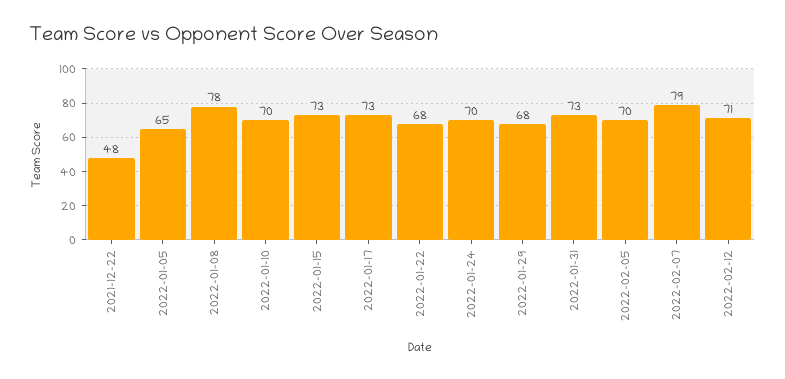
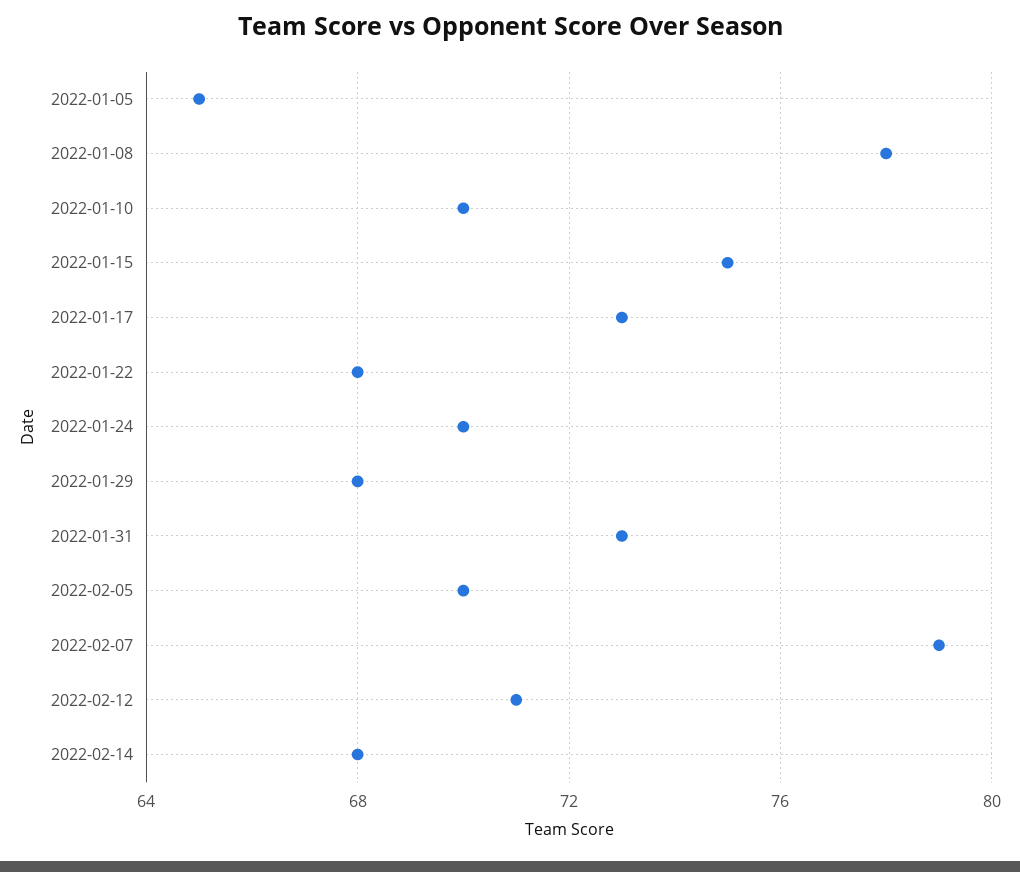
2021-12-22: 48 -> none
2022-01-15: 73 -> 75
2022-02-14: none -> 68

